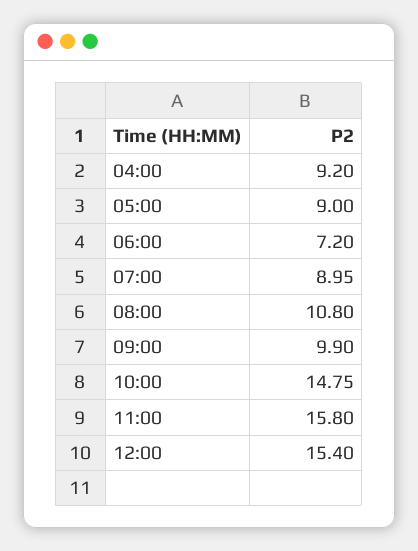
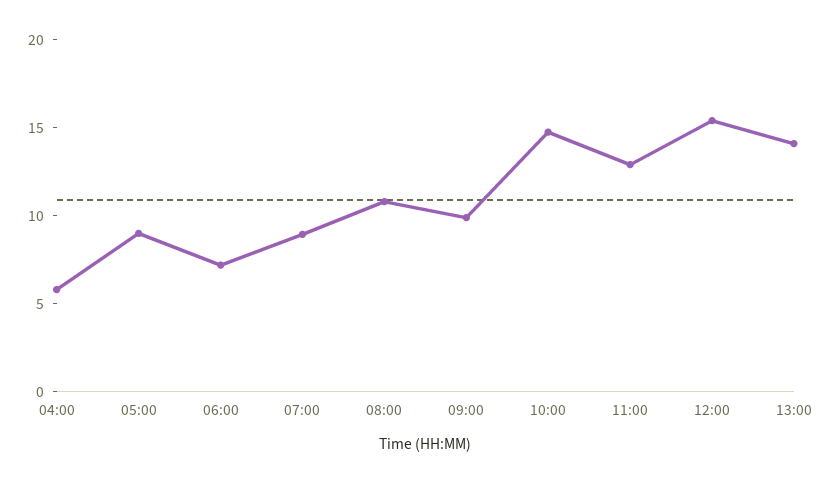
04:00: 9.2 -> 6
11:00: 15.8 -> 13
13:00: none -> 14

